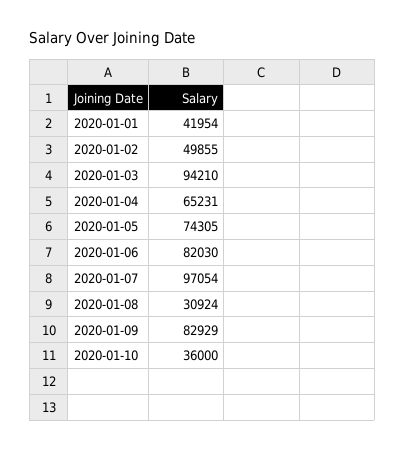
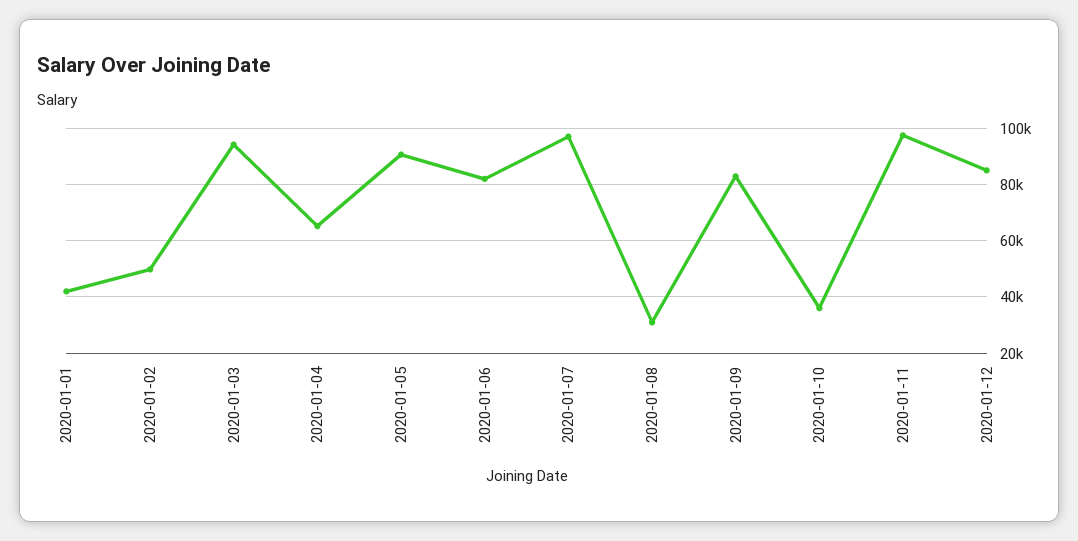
2020-01-05: 74305 -> 90000
2020-01-11: none -> 97500
2020-01-12: none -> 85000

